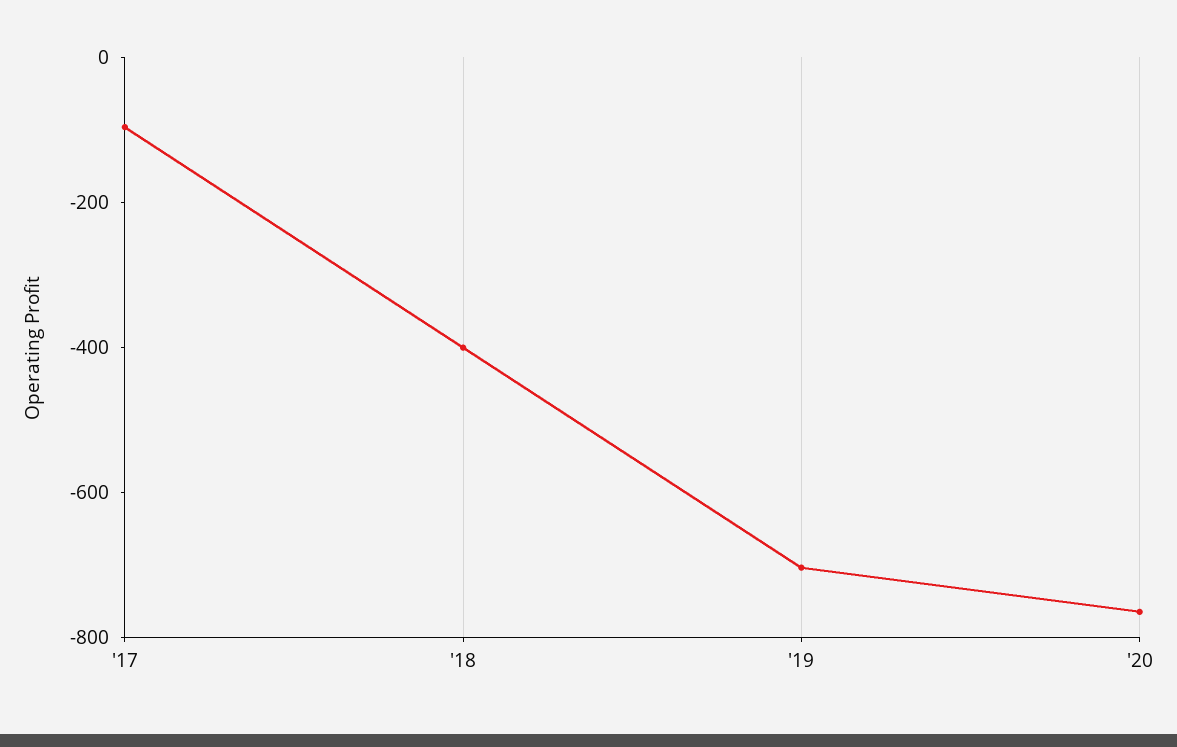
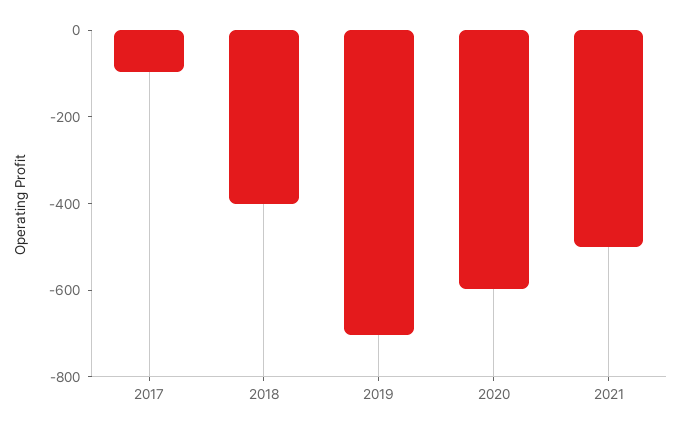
'20: -750 -> -600
2021: none -> -500

